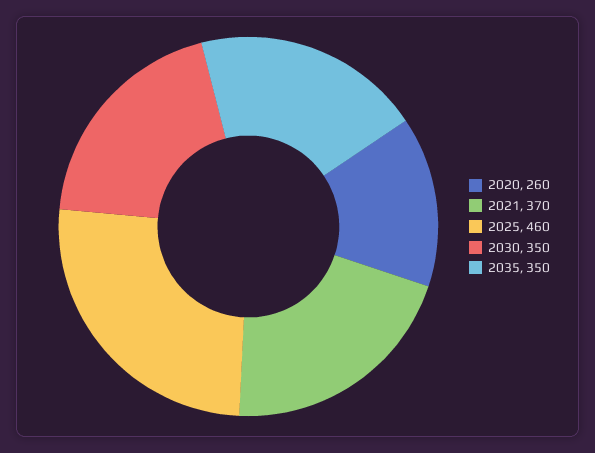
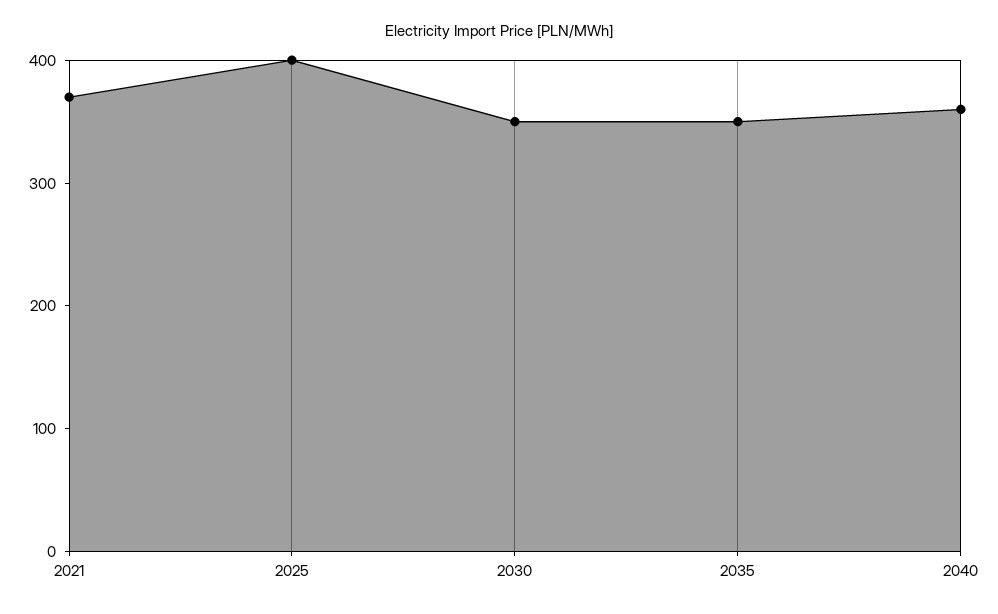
2020: 260 -> none
2025: 460 -> 400
2040: none -> 360

